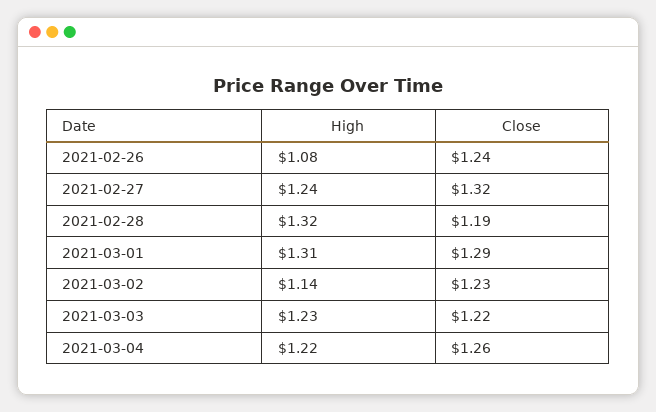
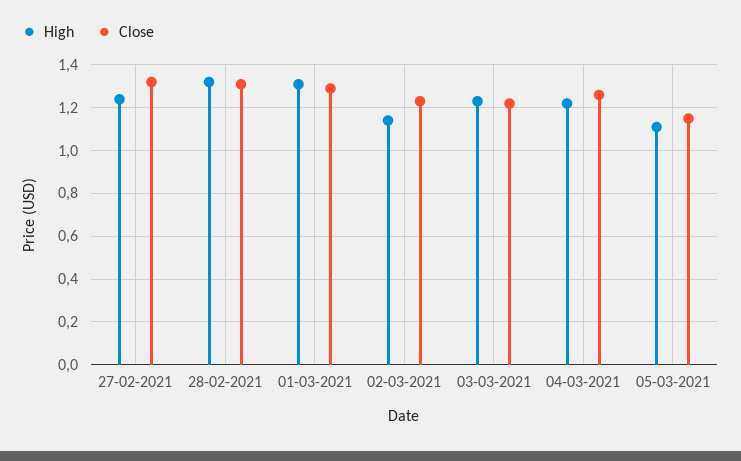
High, 2021-02-26: 1.08 -> none
Close, 2021-02-26: 1.24 -> none
Close, 2021-02-28: 1.19 -> 1.3
High, 05-03-2021: none -> 1.1
Close, 05-03-2021: none -> 1.15

